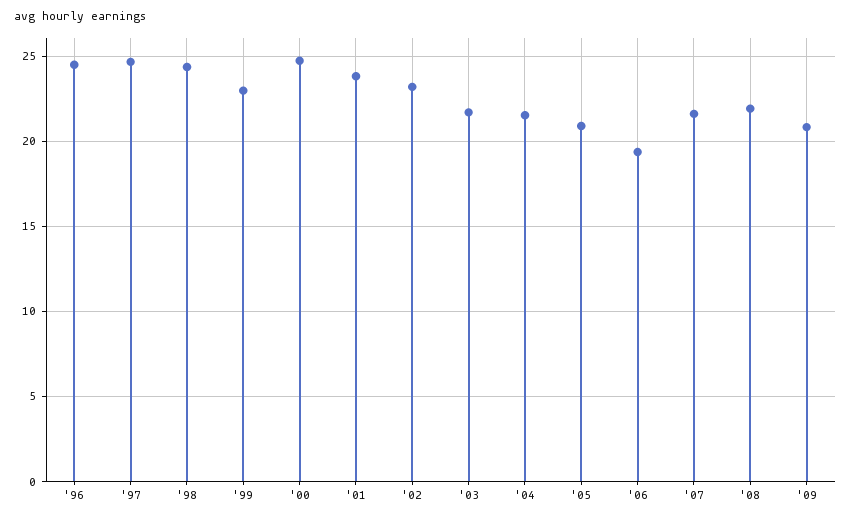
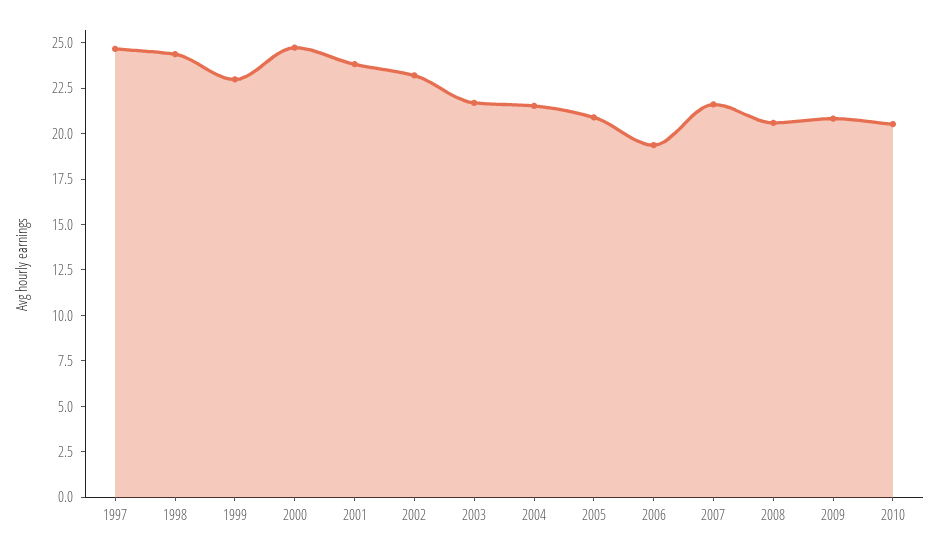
'96: 24.5 -> none
'08: 22 -> 20.5
2010: none -> 20.5

